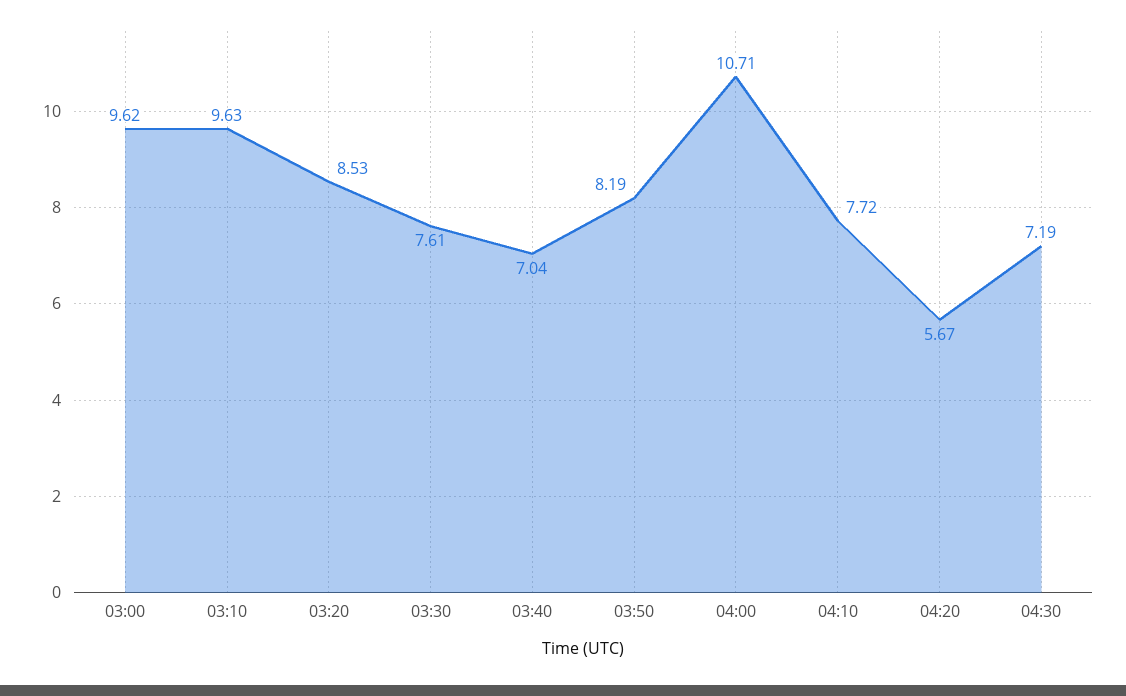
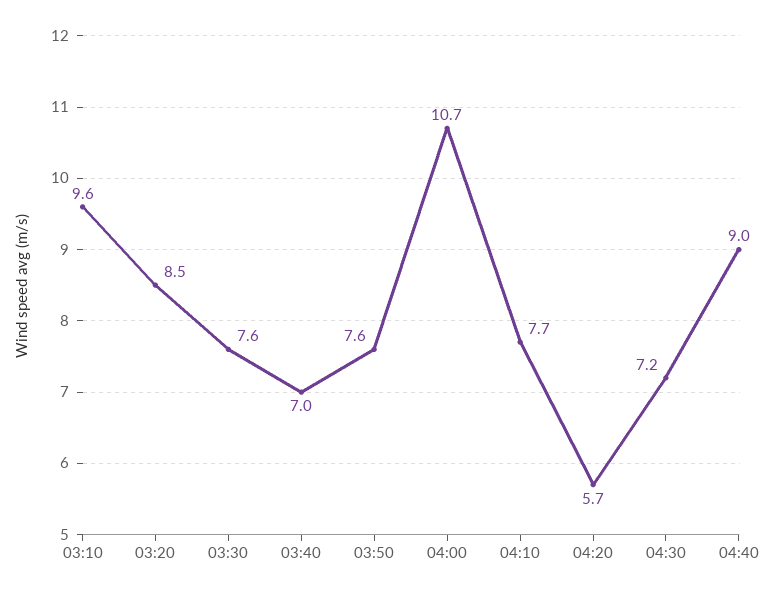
03:00: 9.62 -> none
03:50: 8.19 -> 7.6
04:40: none -> 9

